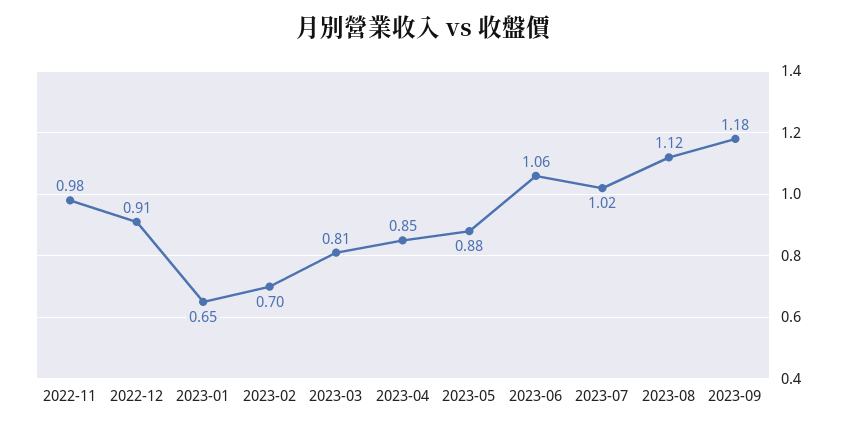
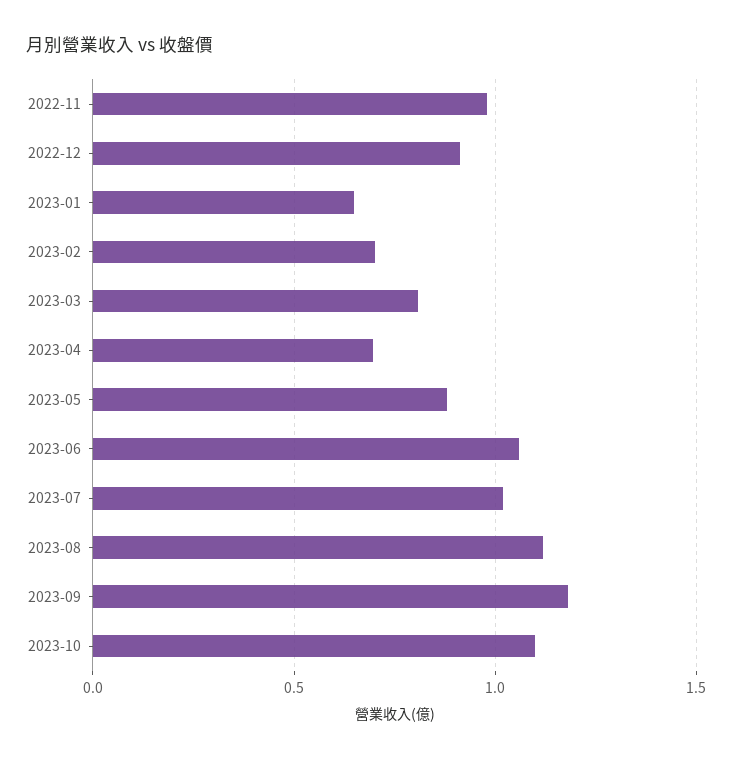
2023-04: 0.85 -> 0.7
2023-10: none -> 1.1

